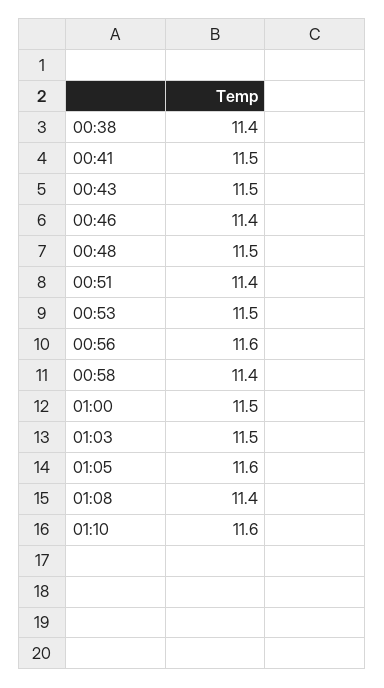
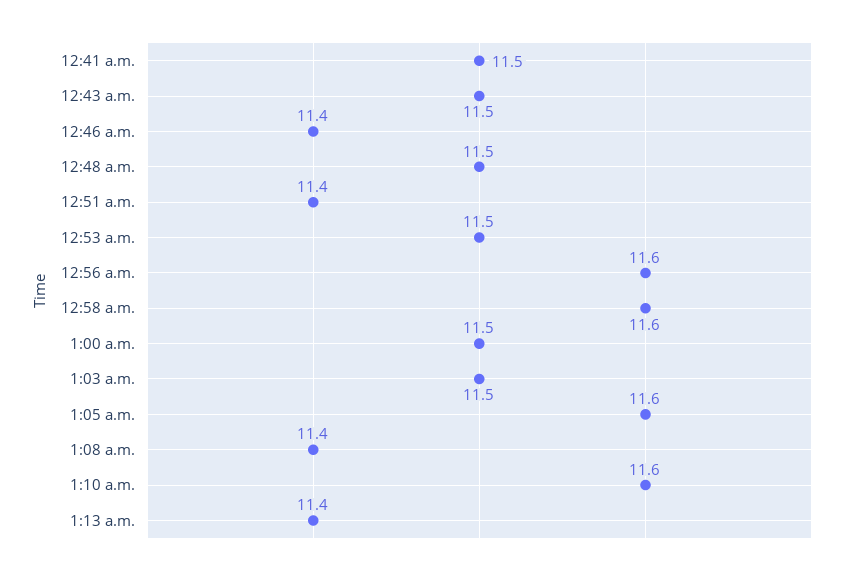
00:38: 11.4 -> none
00:58: 11.4 -> 11.6
1:13 a.m.: none -> 11.4

